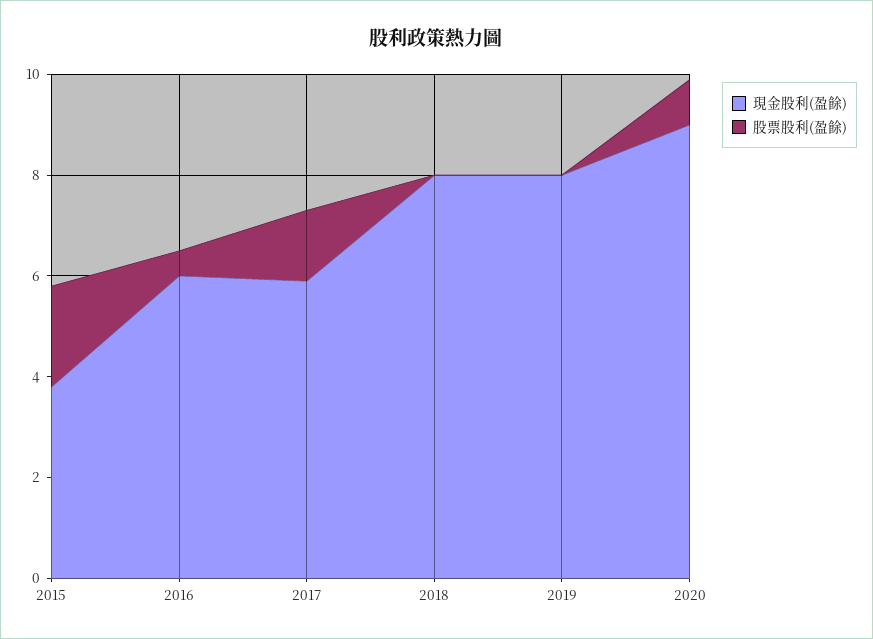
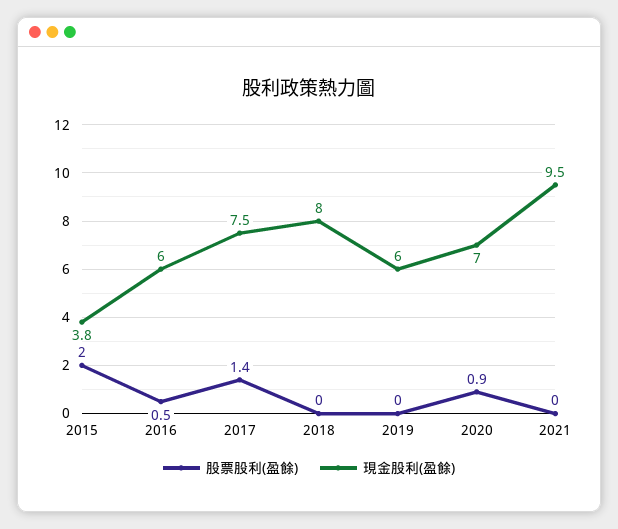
現金股利(盈餘), 2017: 6 -> 7.5
現金股利(盈餘), 2019: 8 -> 6
現金股利(盈餘), 2020: 9 -> 7
股票股利(盈餘), 2021: none -> 0
現金股利(盈餘), 2021: none -> 9.5

